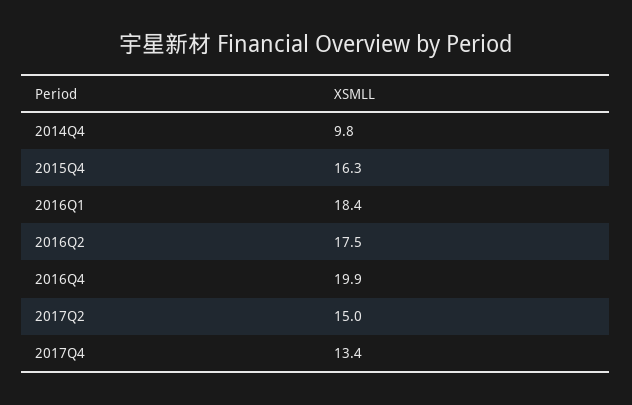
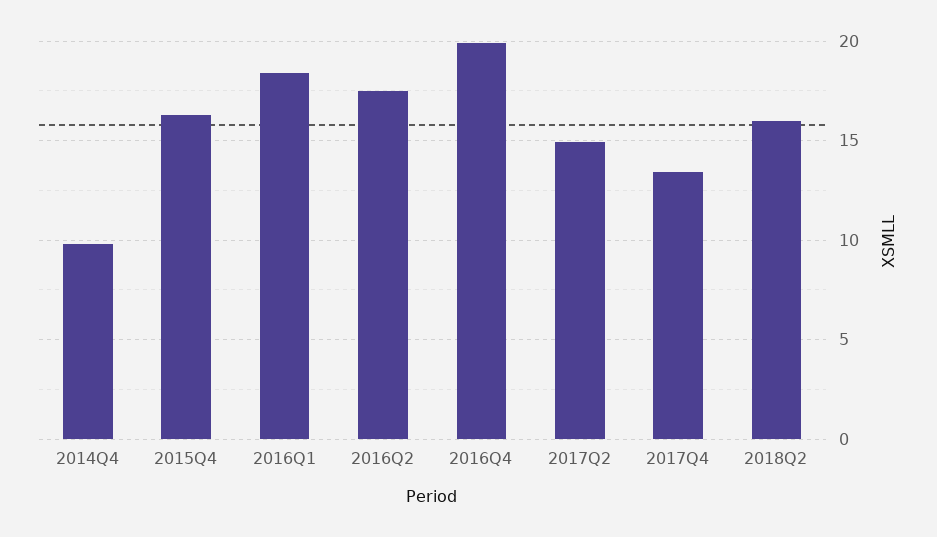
2018Q2: none -> 16

